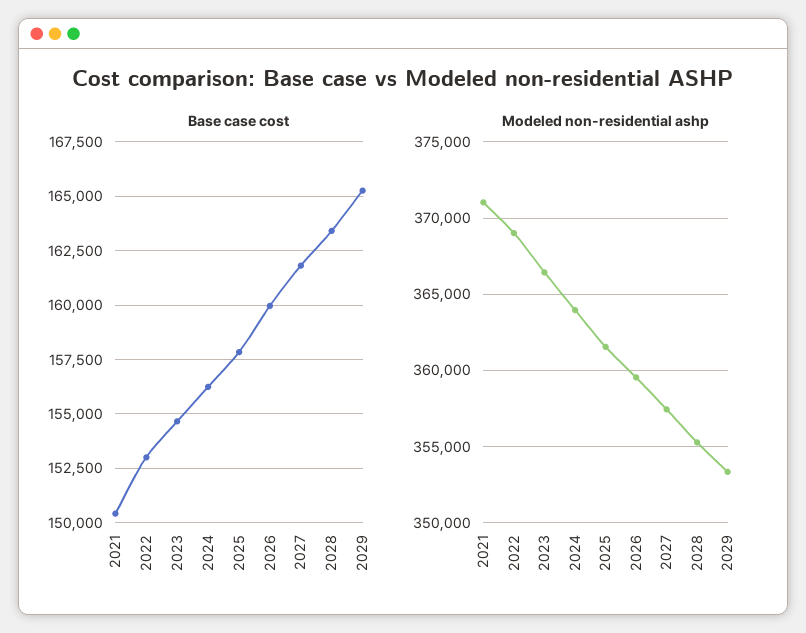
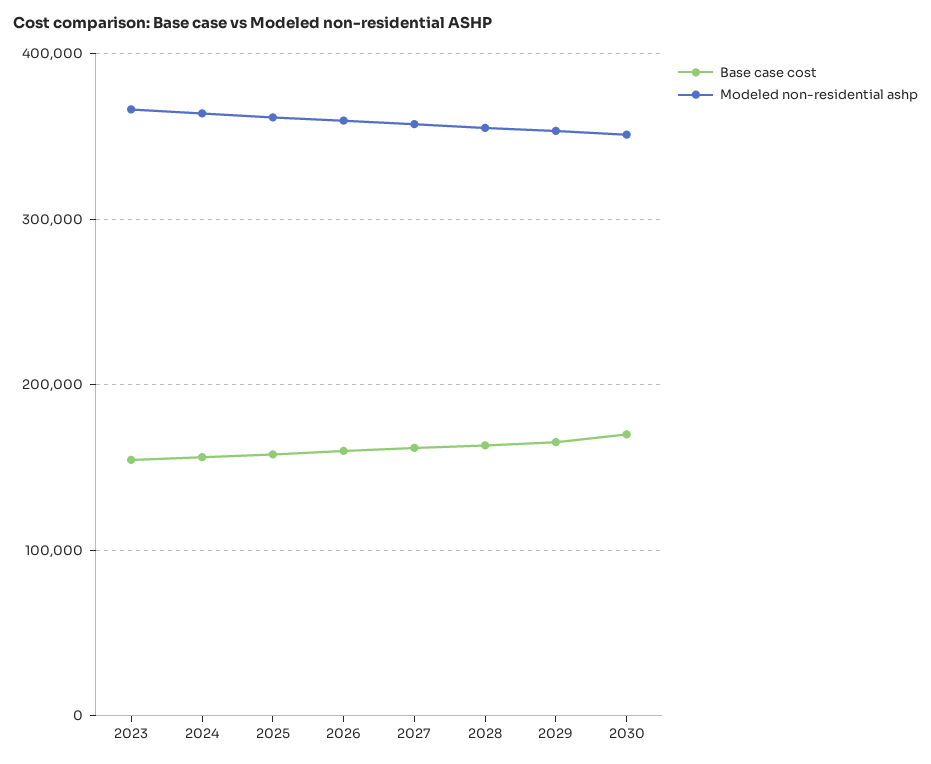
Base case cost, 2021: 150500 -> none
Base case cost, 2022: 153000 -> none
Modeled non-residential ashp, 2021: 371000 -> none
Modeled non-residential ashp, 2022: 369000 -> none
Base case cost, 2030: none -> 170000
Modeled non-residential ashp, 2030: none -> 350000

